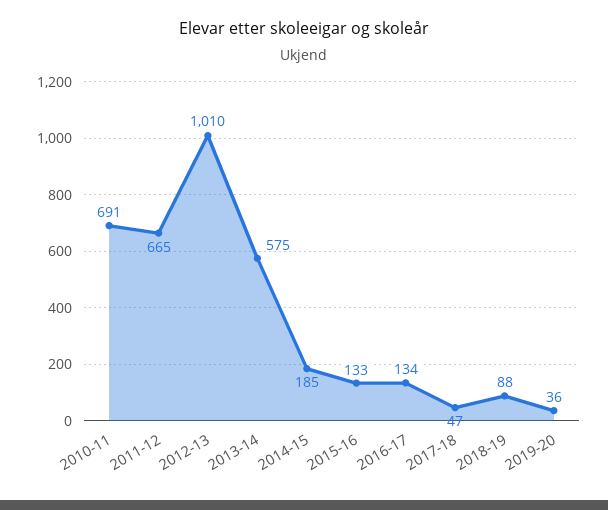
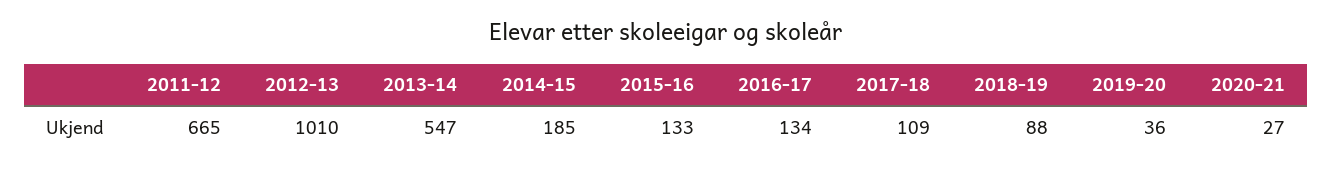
2010-11: 691 -> none
2013-14: 575 -> 547
2017-18: 47 -> 109
2020-21: none -> 27

